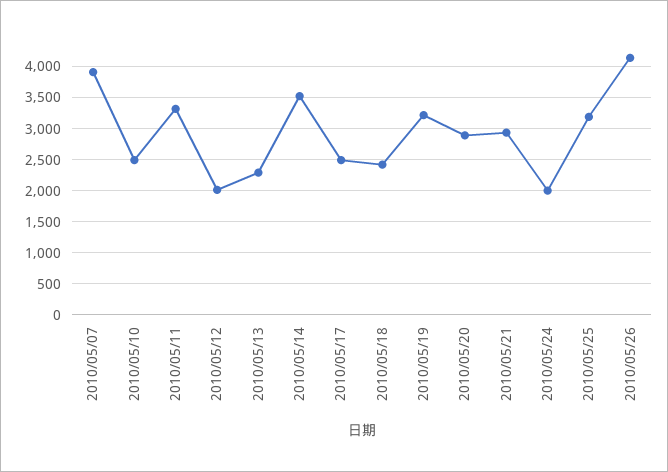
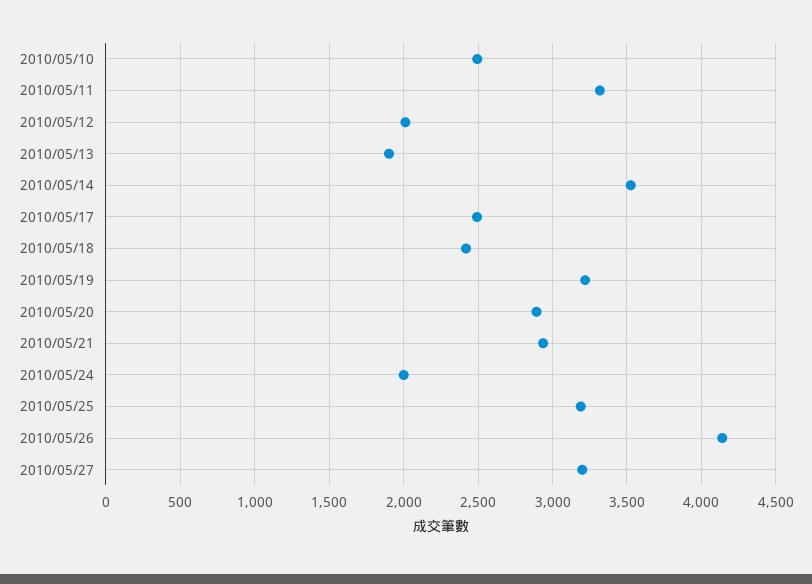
2010/05/07: 3900 -> none
2010/05/13: 2300 -> 1900
2010/05/27: none -> 3200

